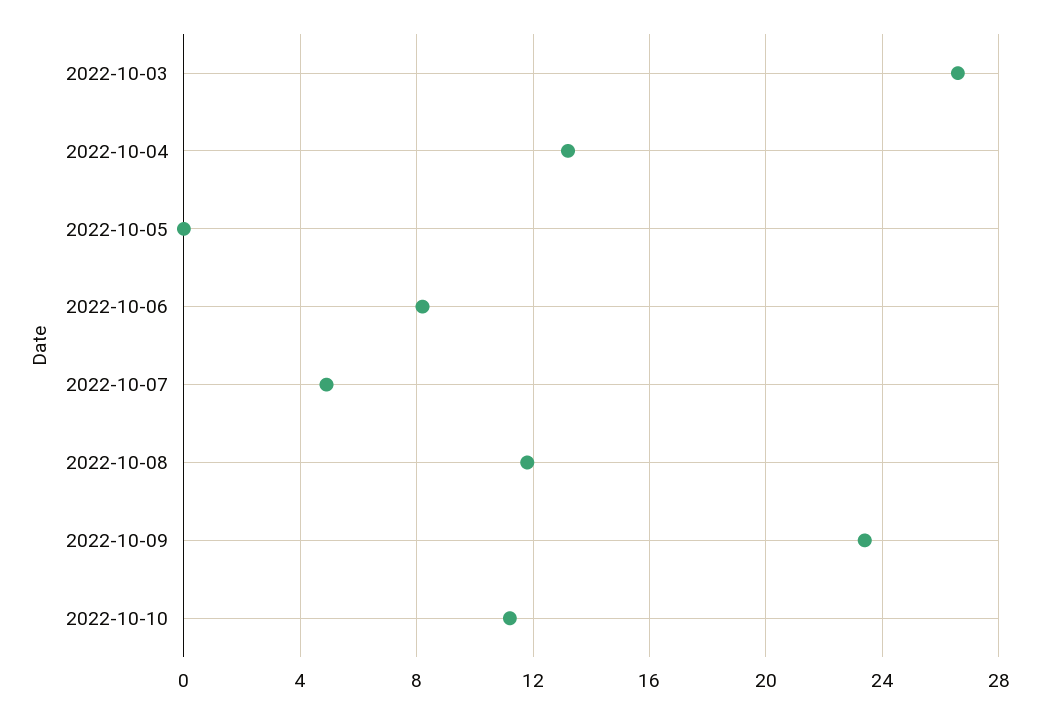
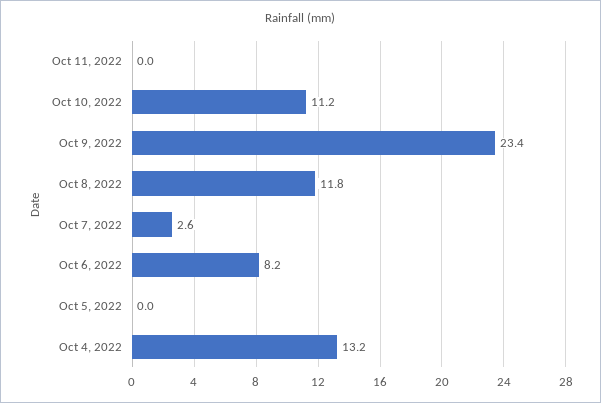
2022-10-03: 26.5 -> none
2022-10-07: 5 -> 2.6
Oct 11, 2022: none -> 0

